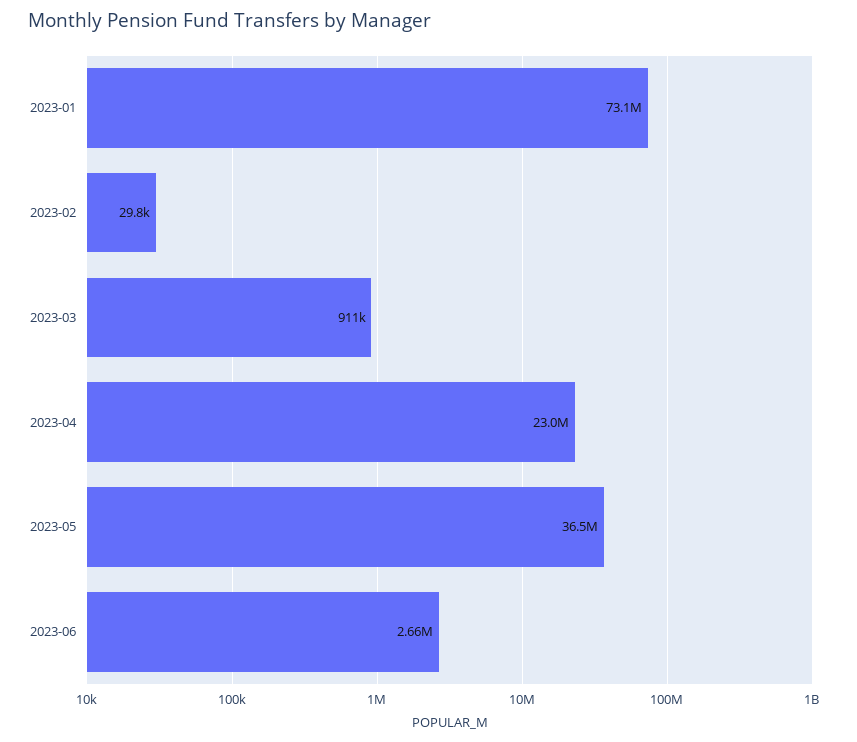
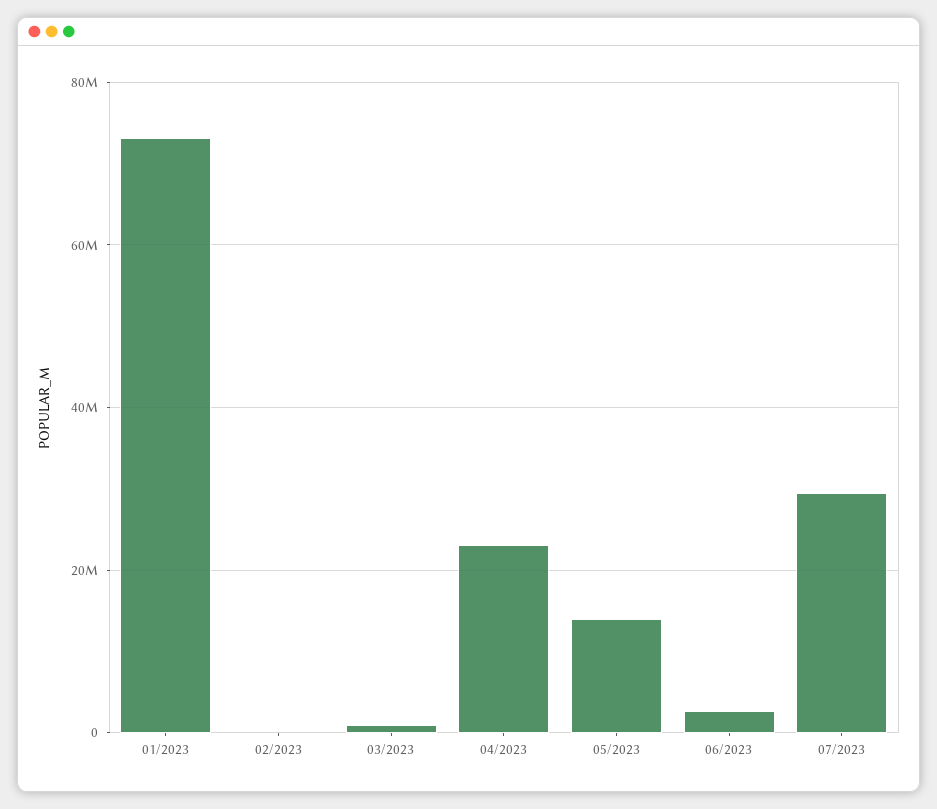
2023-05: 36500000 -> 14000000
07/2023: none -> 30000000

